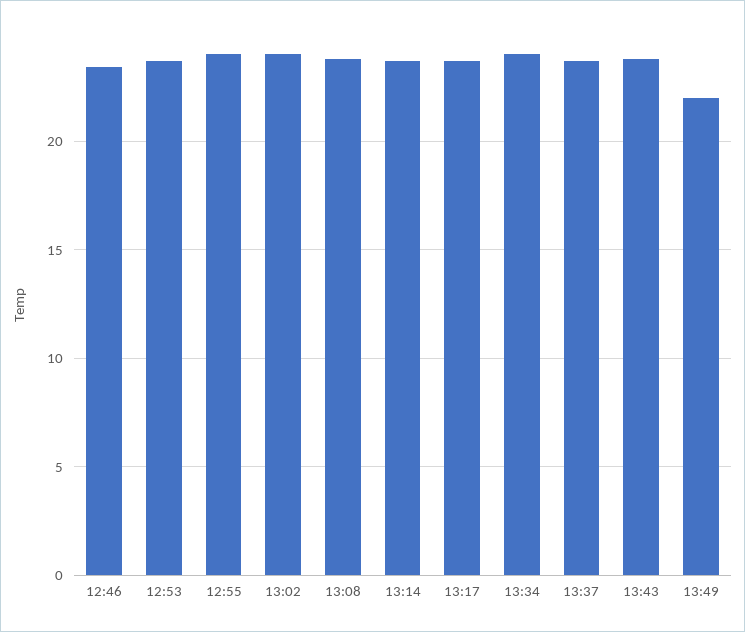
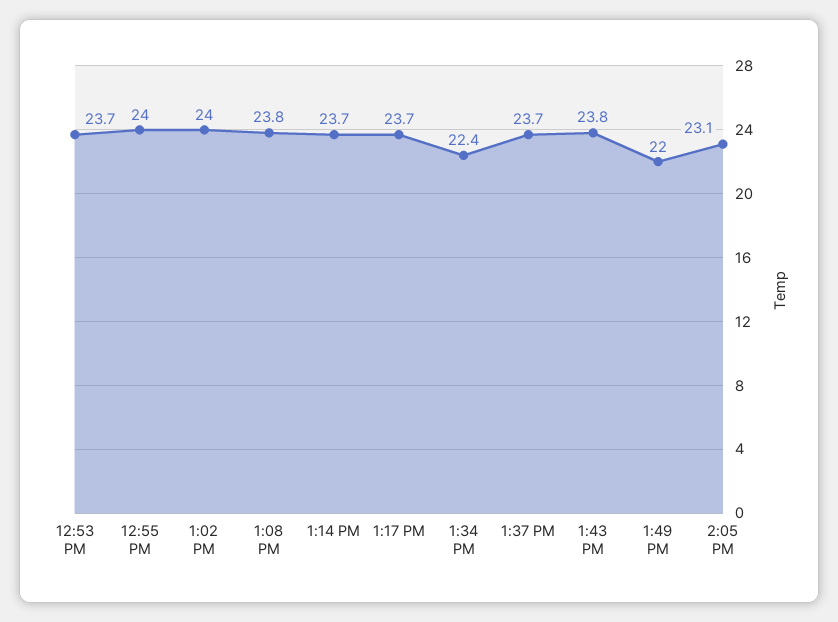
12:46: 23.5 -> none
13:34: 24 -> 22.4
2:05 PM: none -> 23.1

